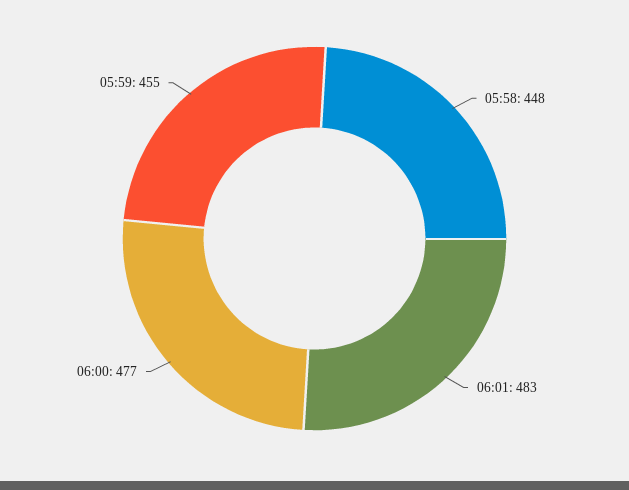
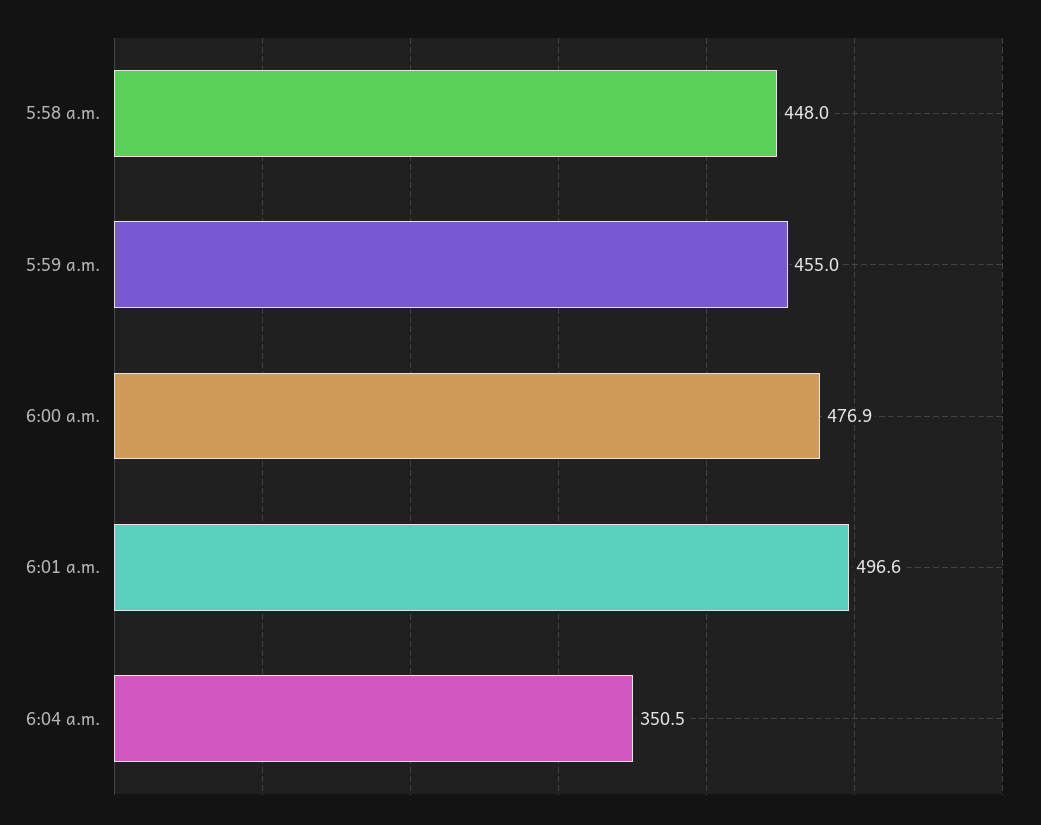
06:01: 483 -> 496.6
6:04 a.m.: none -> 350.5

